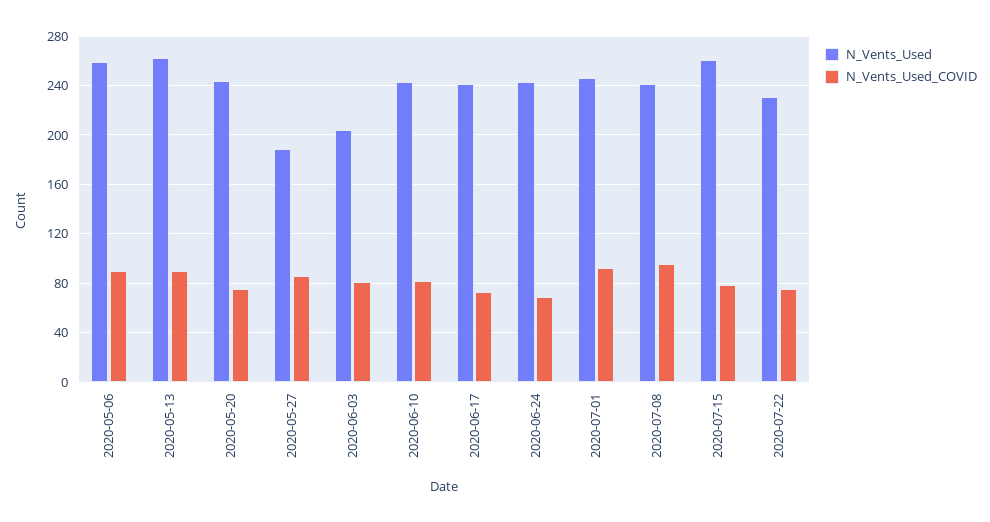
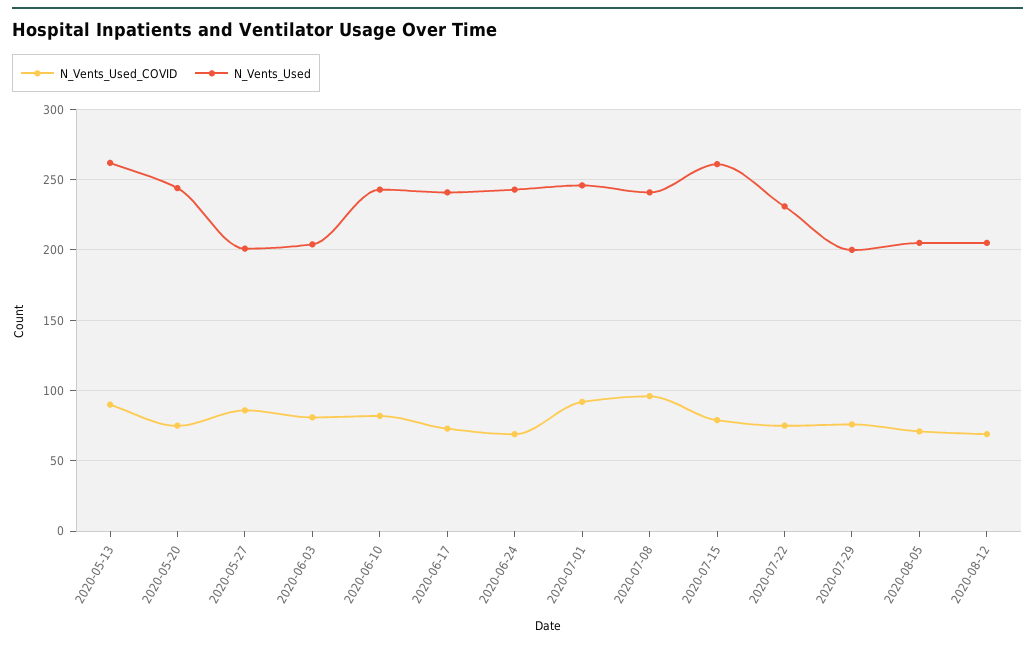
N_Vents_Used, 2020-05-06: 260 -> none
N_Vents_Used_COVID, 2020-05-06: 90 -> none
N_Vents_Used, 2020-05-27: 190 -> 200
N_Vents_Used_COVID, 2020-07-29: none -> 75
N_Vents_Used, 2020-07-29: none -> 200
N_Vents_Used_COVID, 2020-08-05: none -> 70
N_Vents_Used, 2020-08-05: none -> 205
N_Vents_Used_COVID, 2020-08-12: none -> 70
N_Vents_Used, 2020-08-12: none -> 205

